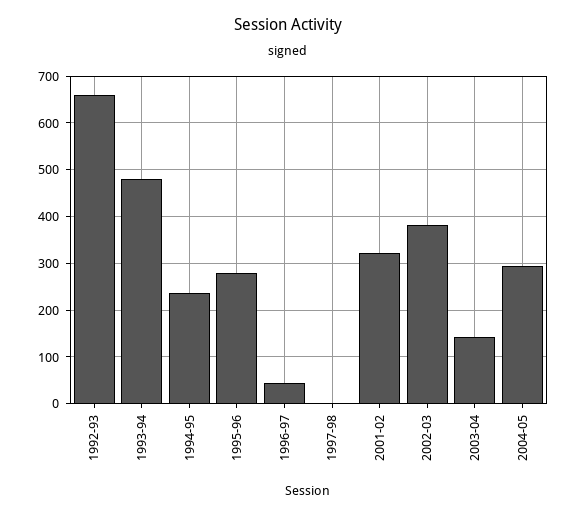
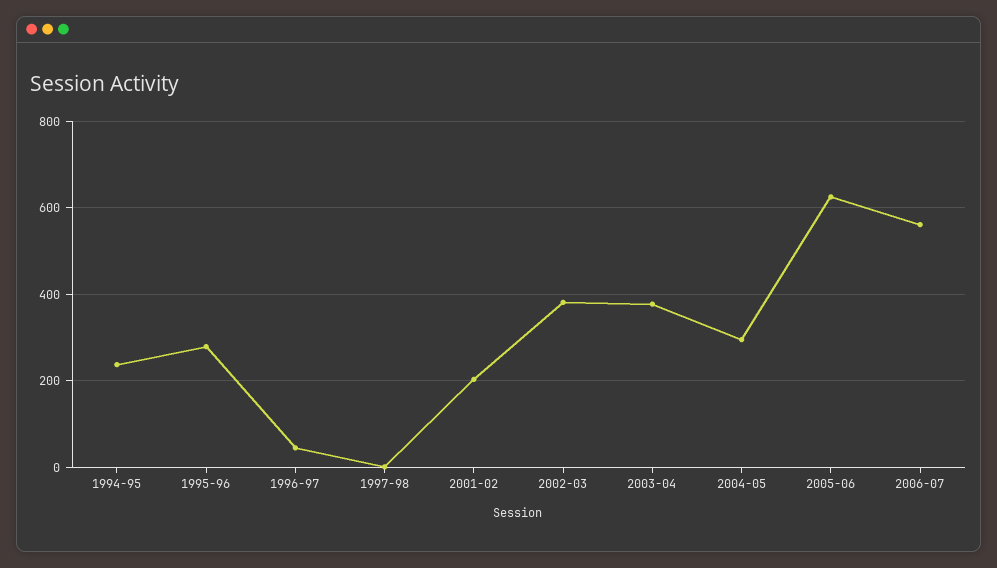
1992-93: 660 -> none
1993-94: 480 -> none
2001-02: 320 -> 200
2003-04: 140 -> 380
2005-06: none -> 620
2006-07: none -> 560

